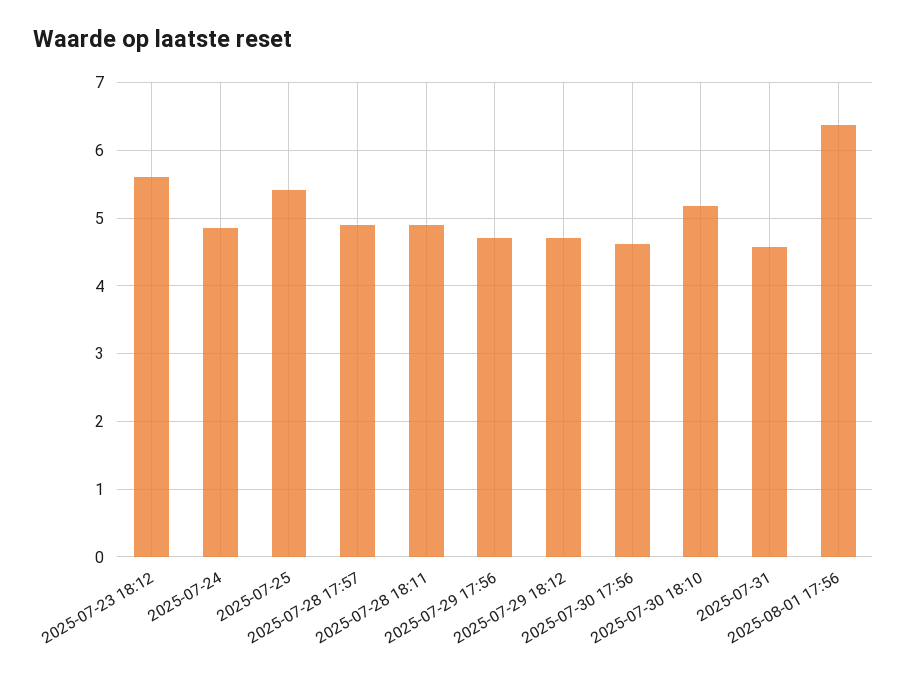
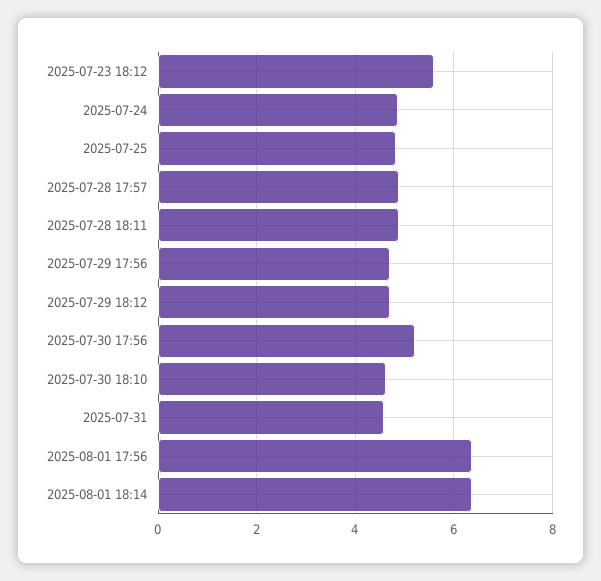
2025-07-25: 5.4 -> 4.8
2025-07-30 17:56: 4.6 -> 5.2
2025-07-30 18:10: 5.2 -> 4.6
2025-08-01 18:14: none -> 6.4

